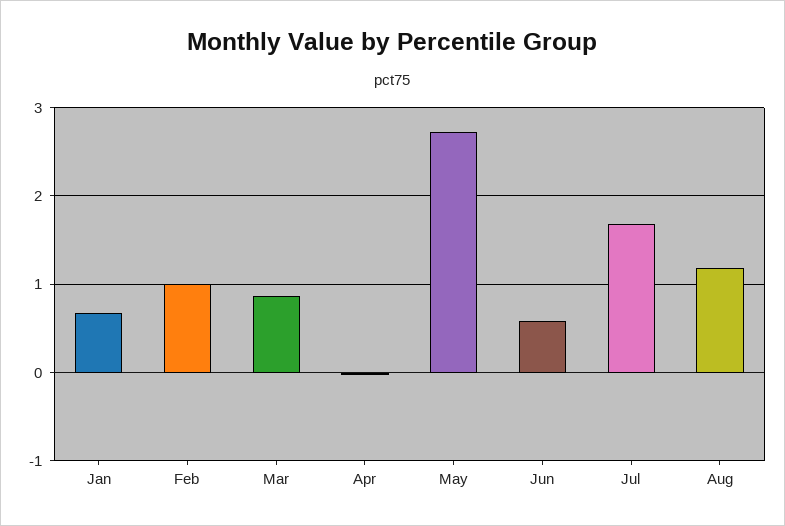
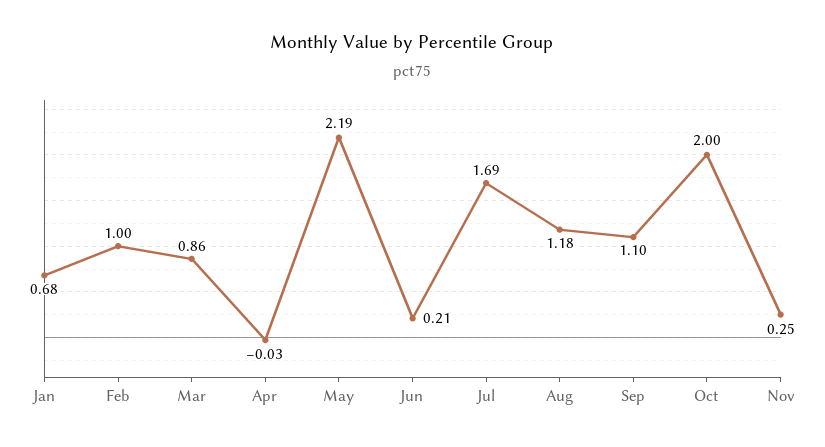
May: 2.7 -> 2.19
Jun: 0.6 -> 0.21
Sep: none -> 1.1
Oct: none -> 2
Nov: none -> 0.25

